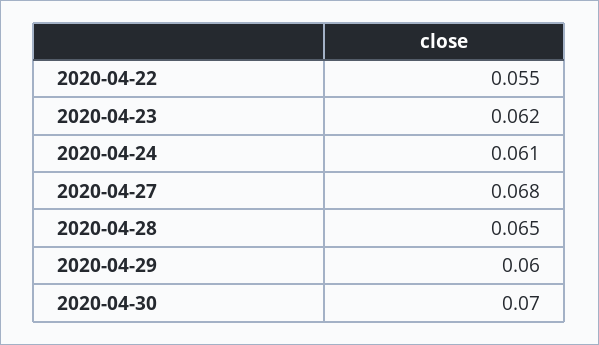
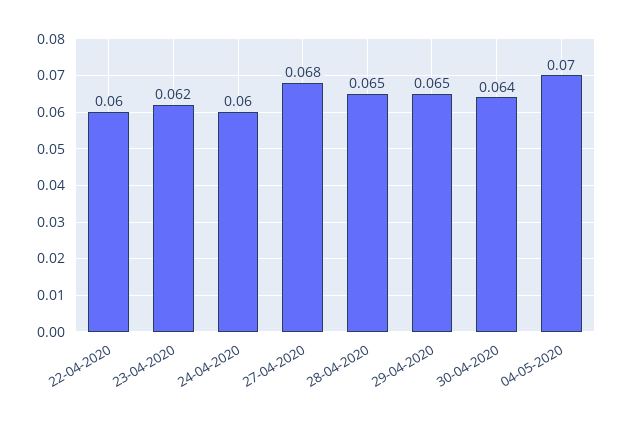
2020-04-22: 0.055 -> 0.06
2020-04-24: 0.061 -> 0.06
2020-04-29: 0.06 -> 0.065
2020-04-30: 0.07 -> 0.064
04-05-2020: none -> 0.07

